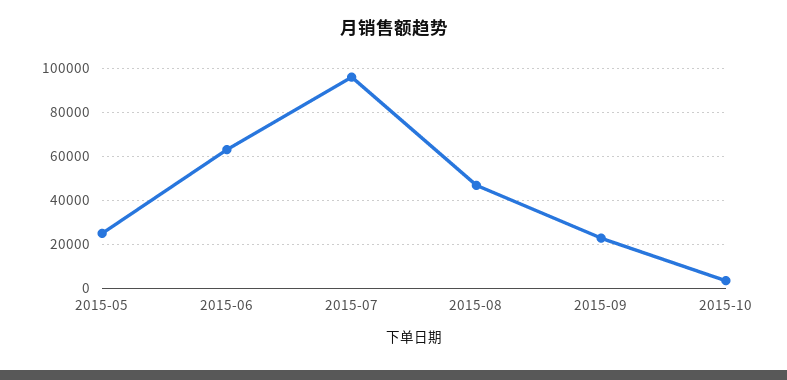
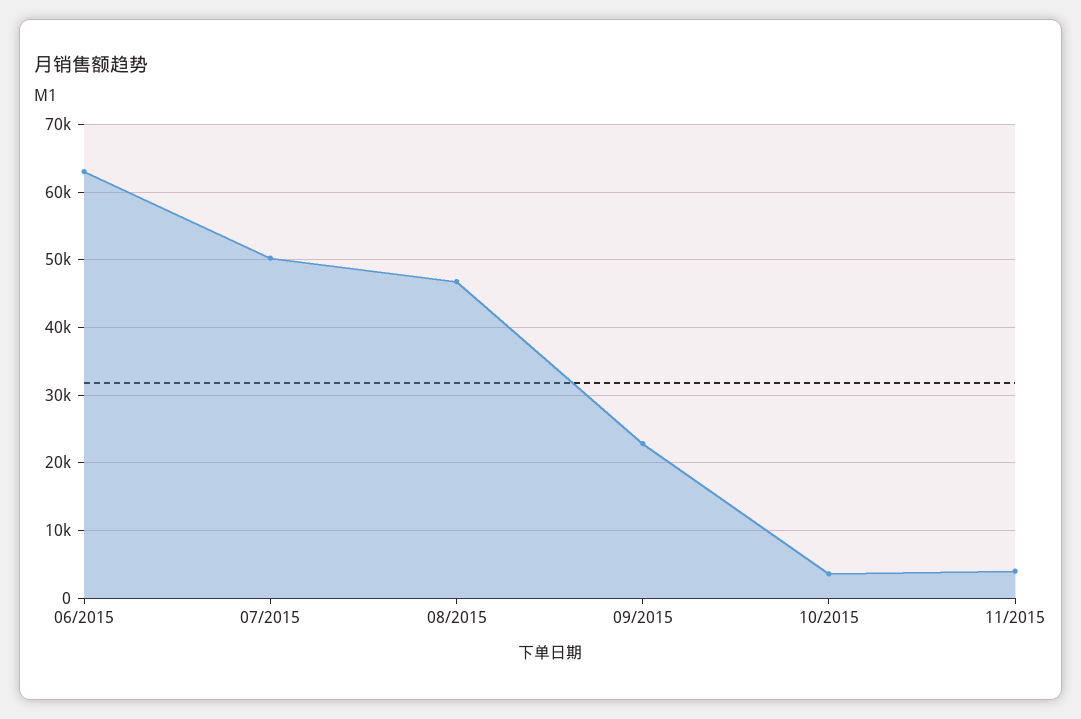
2015-05: 25000 -> none
2015-07: 95000 -> 50000
11/2015: none -> 4000

